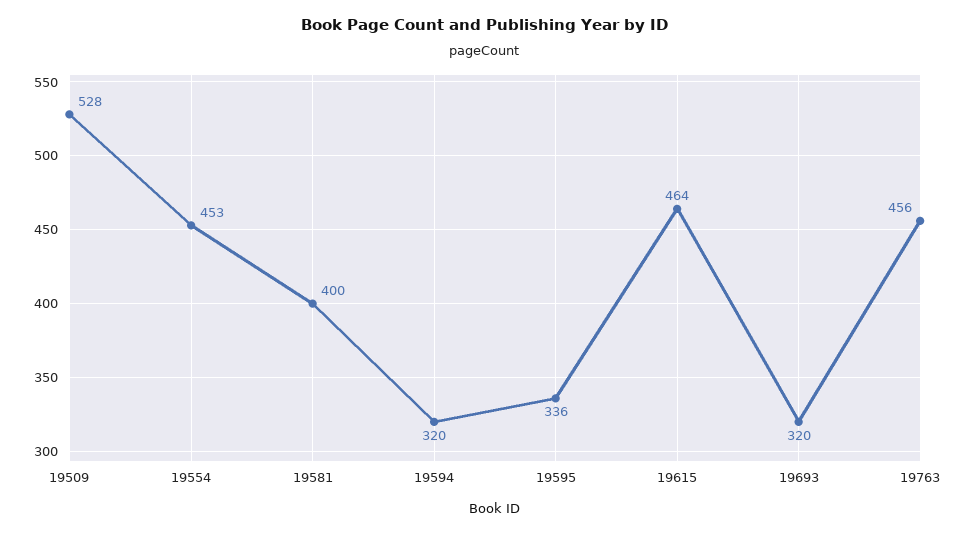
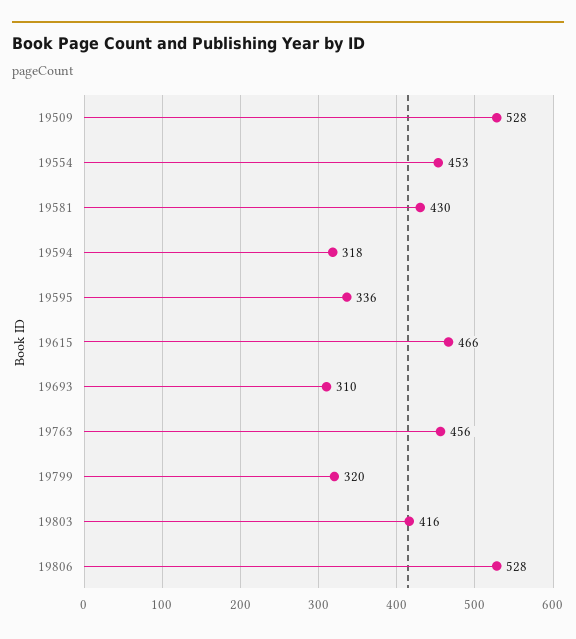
19581: 400 -> 430
19594: 320 -> 318
19615: 464 -> 466
19693: 320 -> 310
19799: none -> 320
19803: none -> 416
19806: none -> 528

